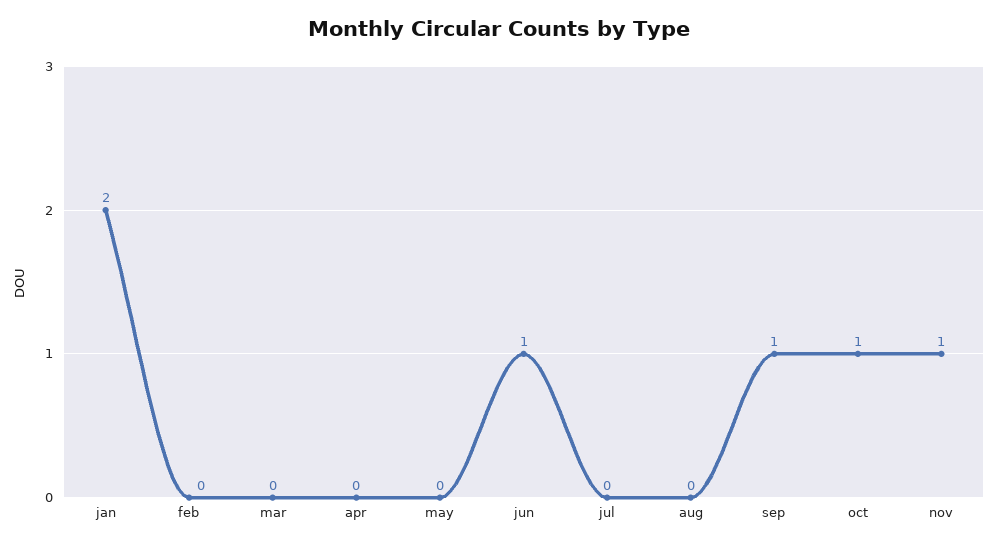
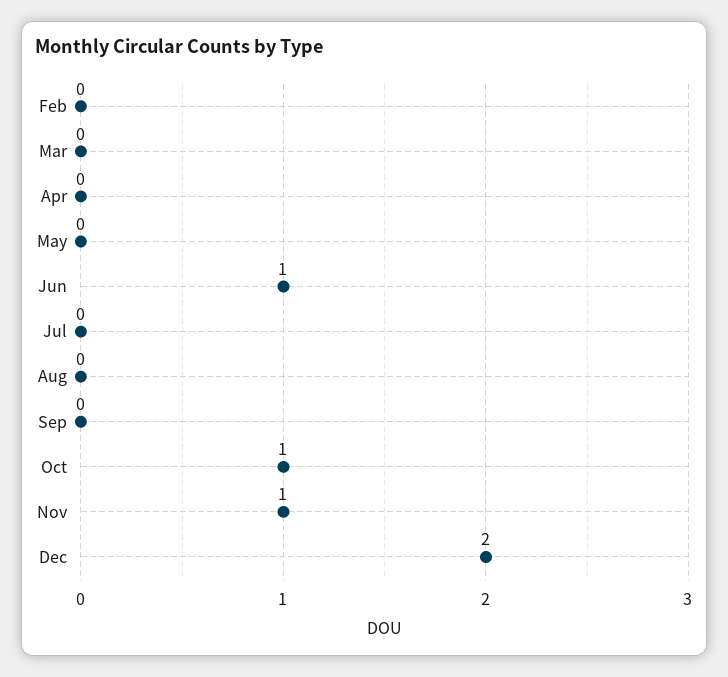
jan: 2 -> none
sep: 1 -> 0
Dec: none -> 2

